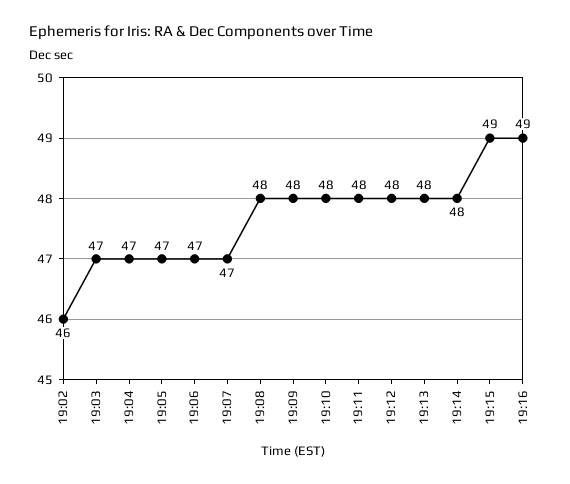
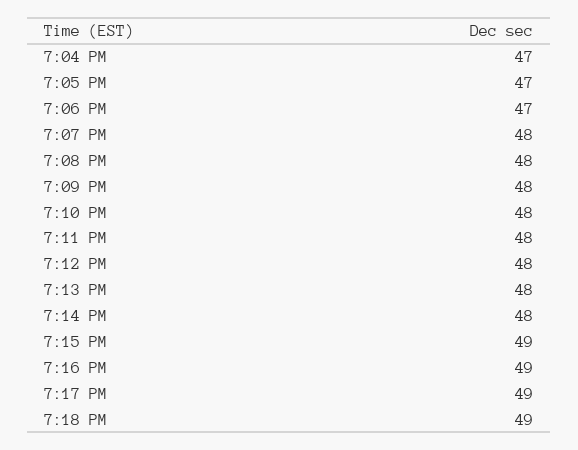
19:02: 46 -> none
19:03: 47 -> none
19:07: 47 -> 48
7:17 PM: none -> 49
7:18 PM: none -> 49

